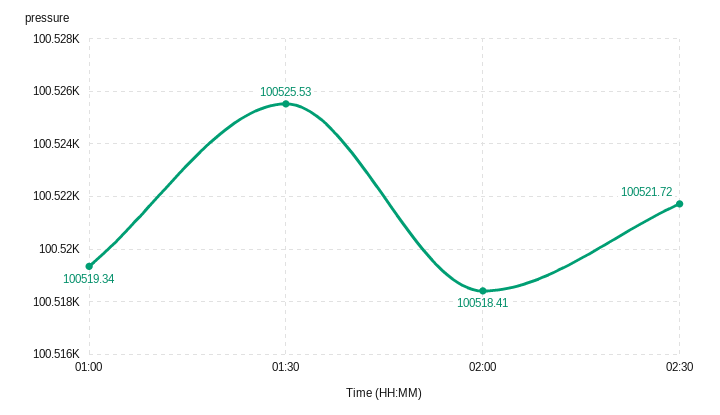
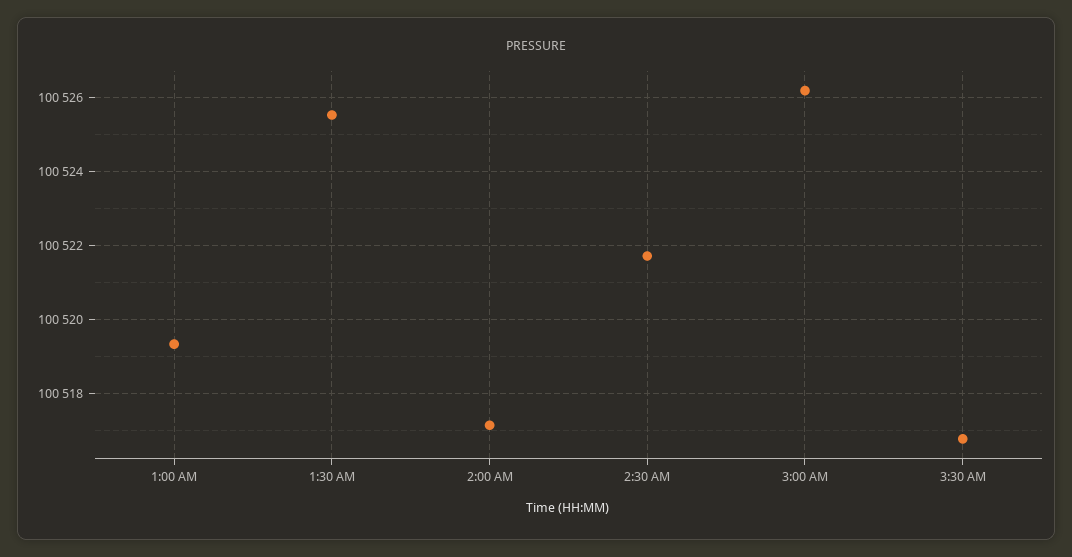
02:00: 100518.41 -> 100517.2
3:00 AM: none -> 100526.2
3:30 AM: none -> 100516.8

